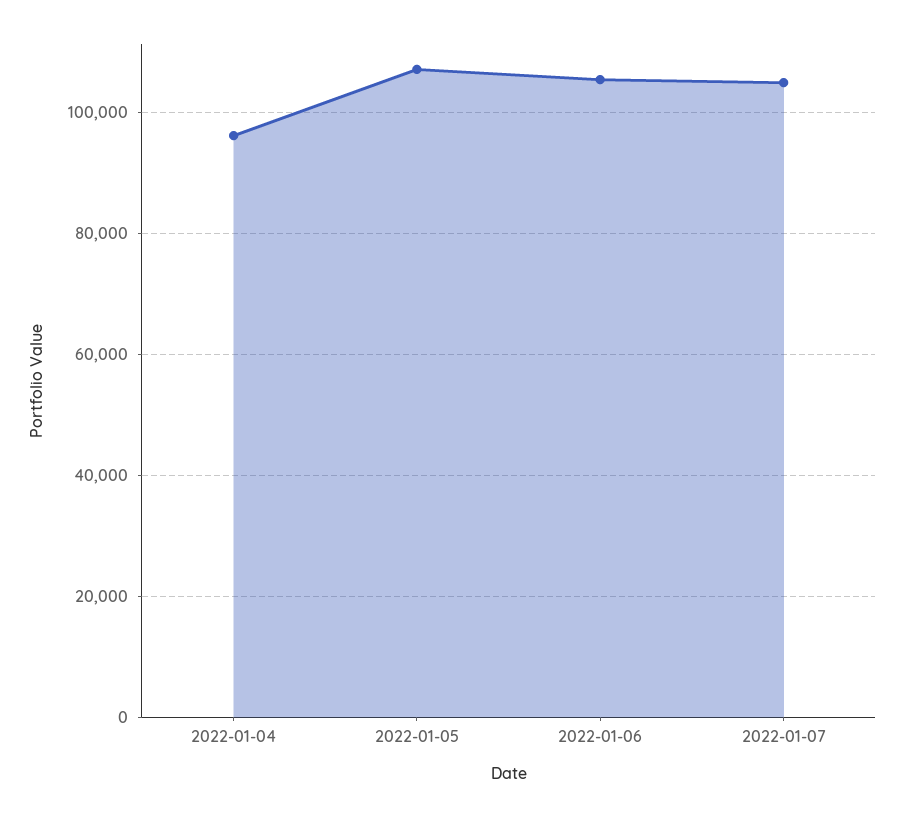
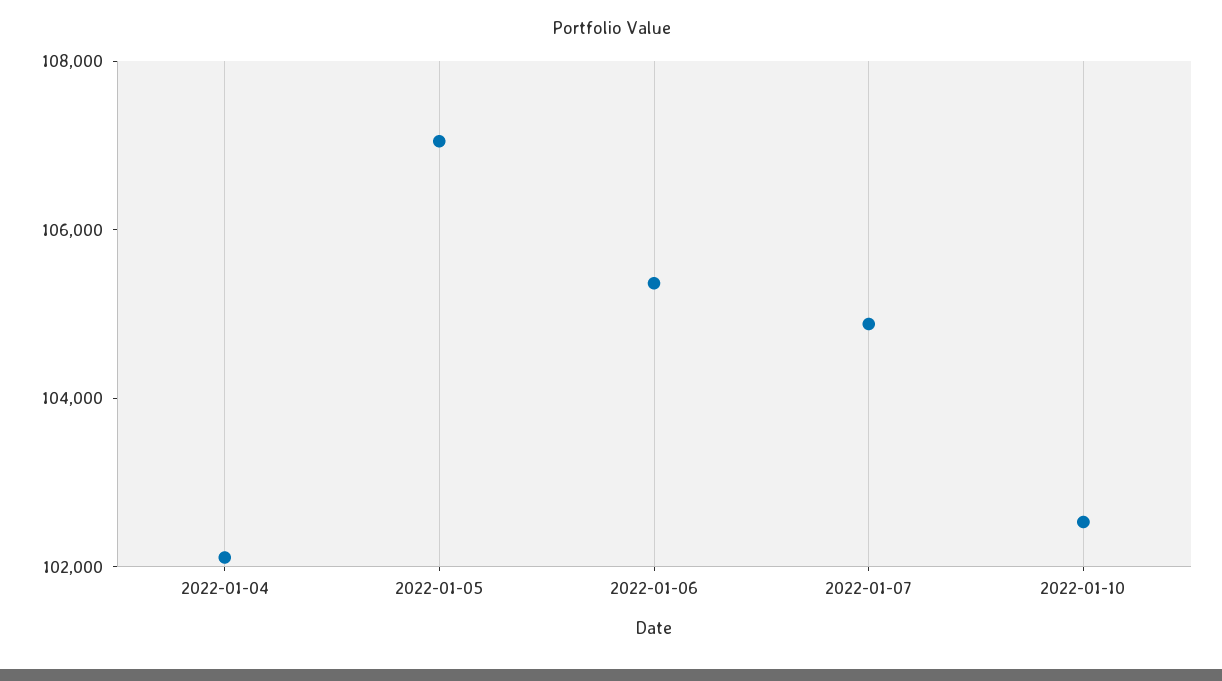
2022-01-04: 96000 -> 102000
2022-01-10: none -> 102500

